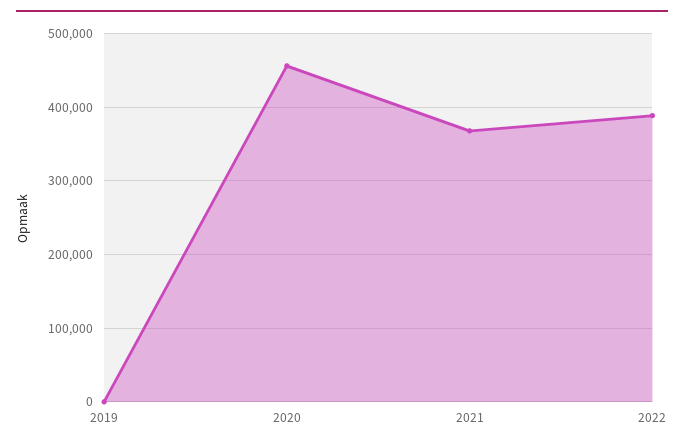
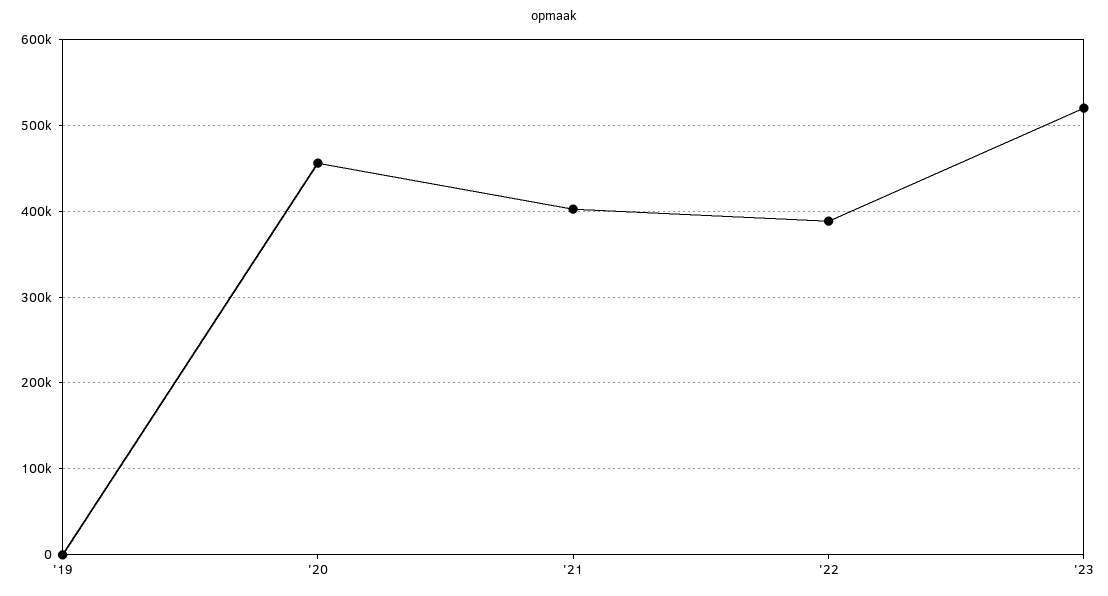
2021: 370000 -> 400000
'23: none -> 520000

